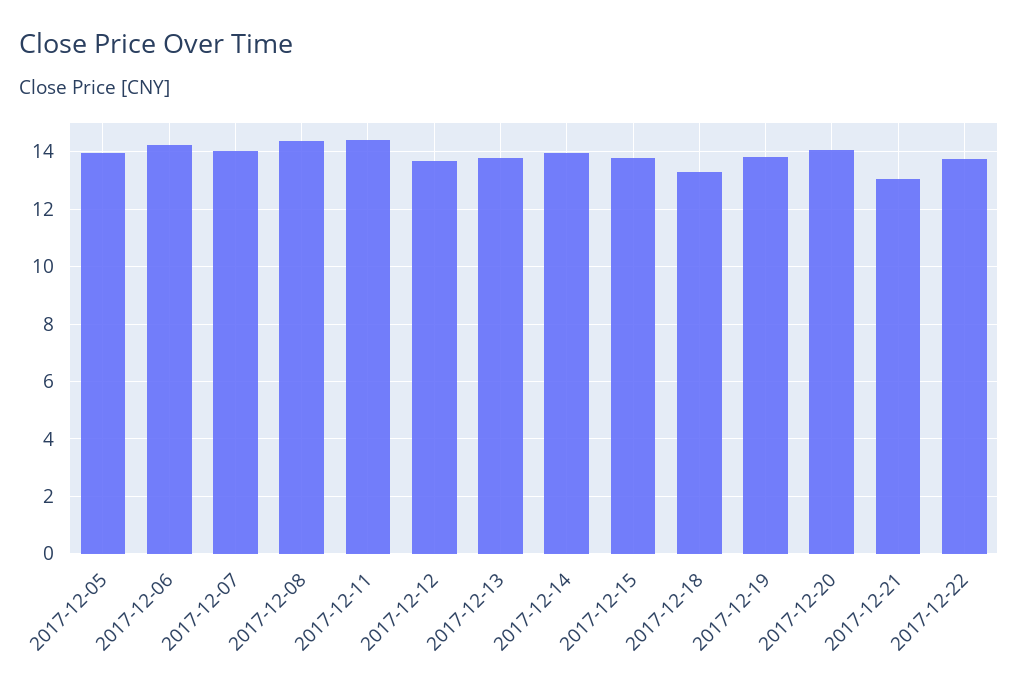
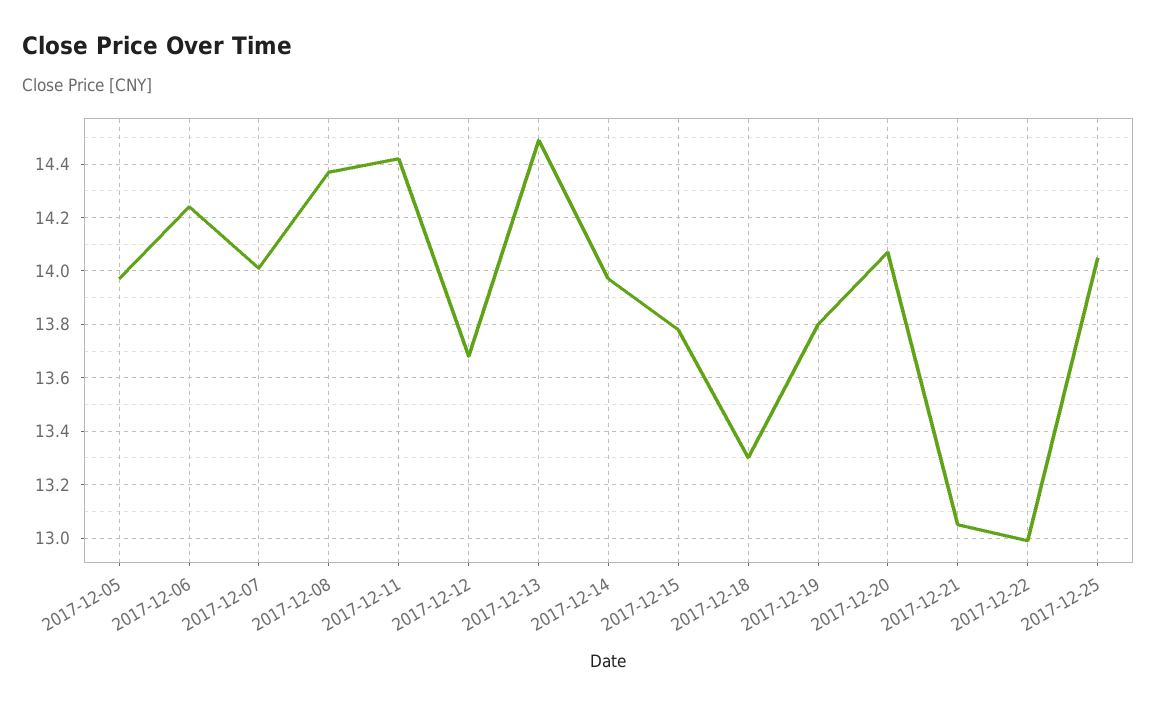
2017-12-13: 13.75 -> 14.5
2017-12-22: 13.75 -> 13
2017-12-25: none -> 14.05

